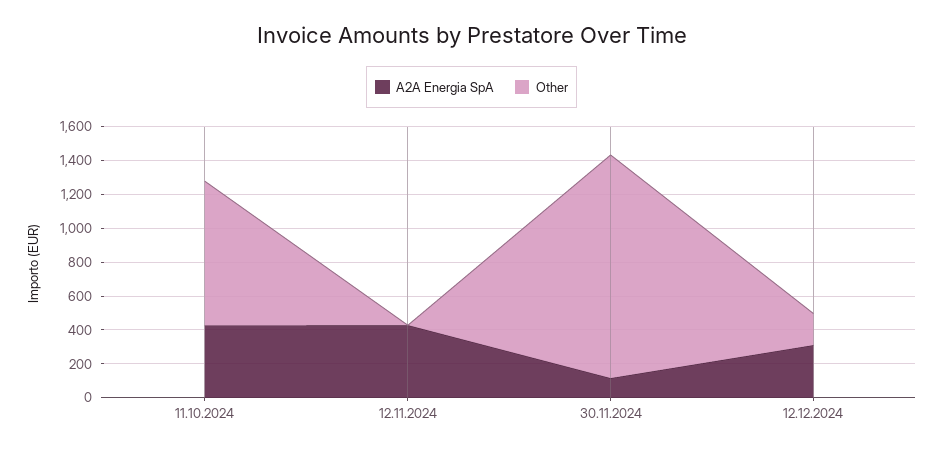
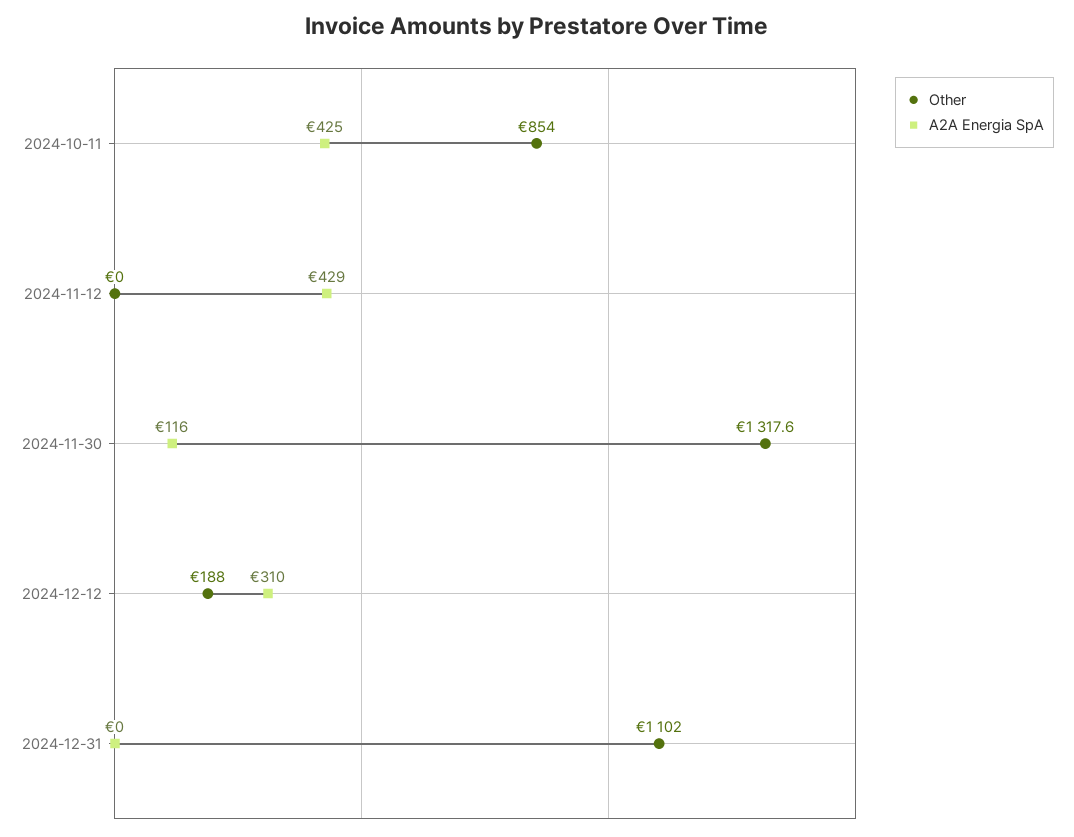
Other, 2024-12-31: none -> 1102
A2A Energia SpA, 2024-12-31: none -> 0

